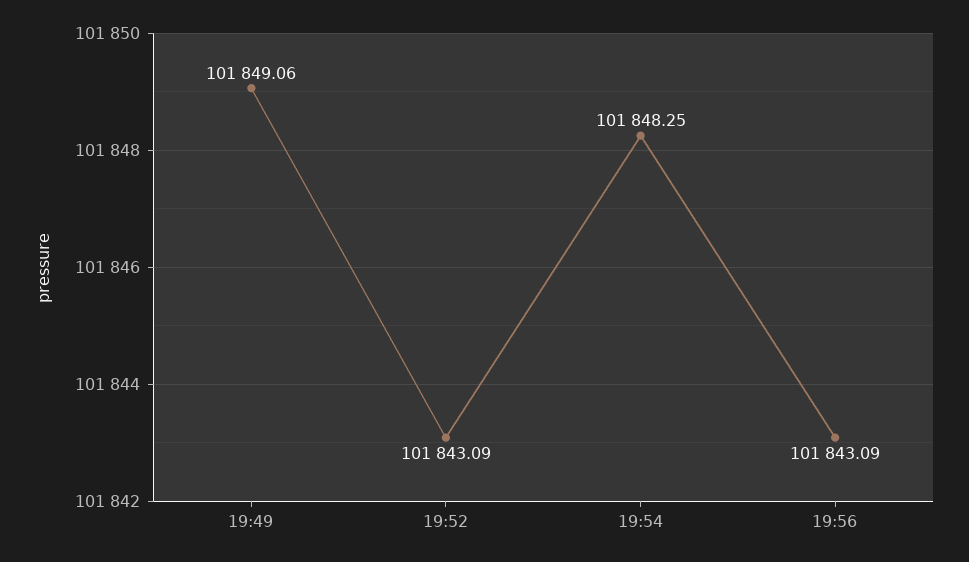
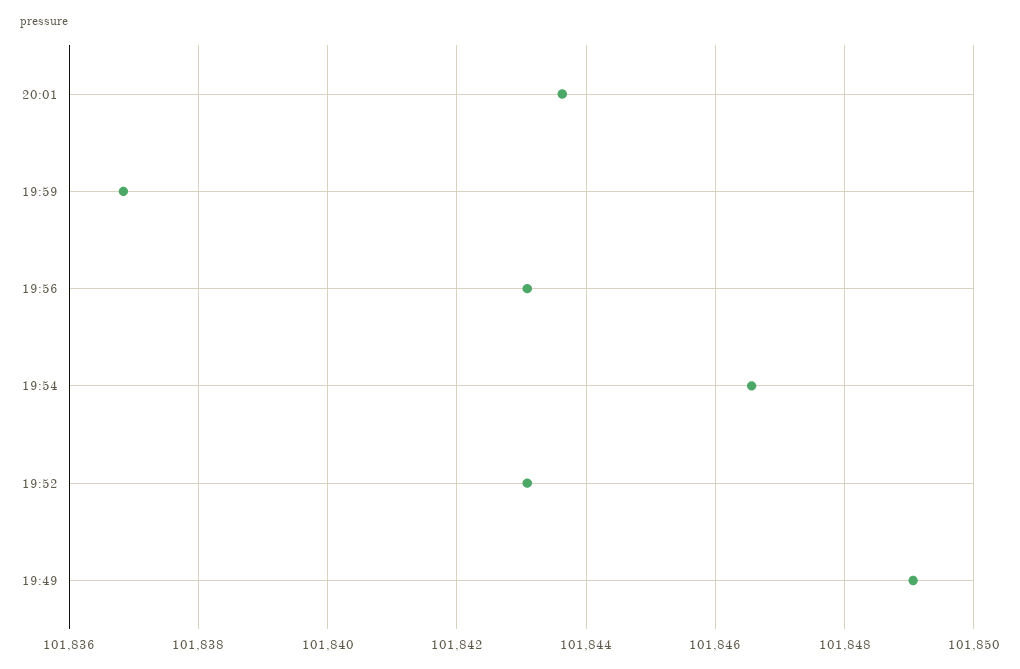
19:54: 101848.25 -> 101846.6
20:01: none -> 101843.6
19:59: none -> 101836.8

